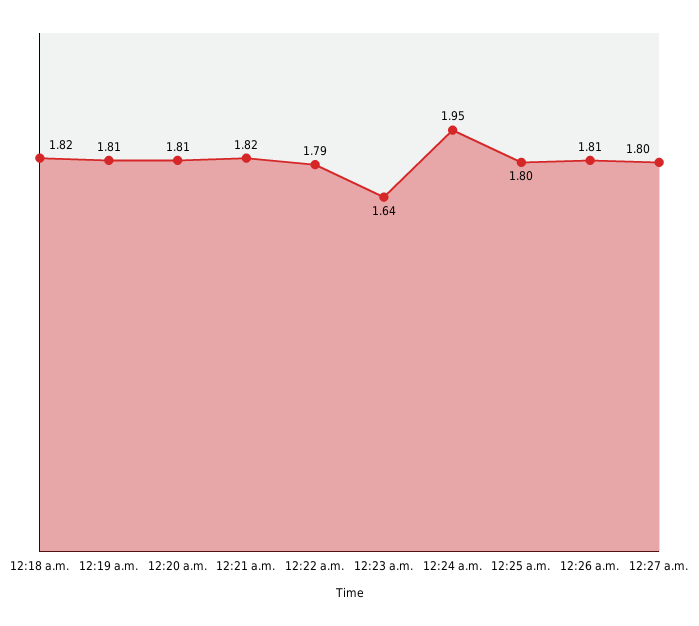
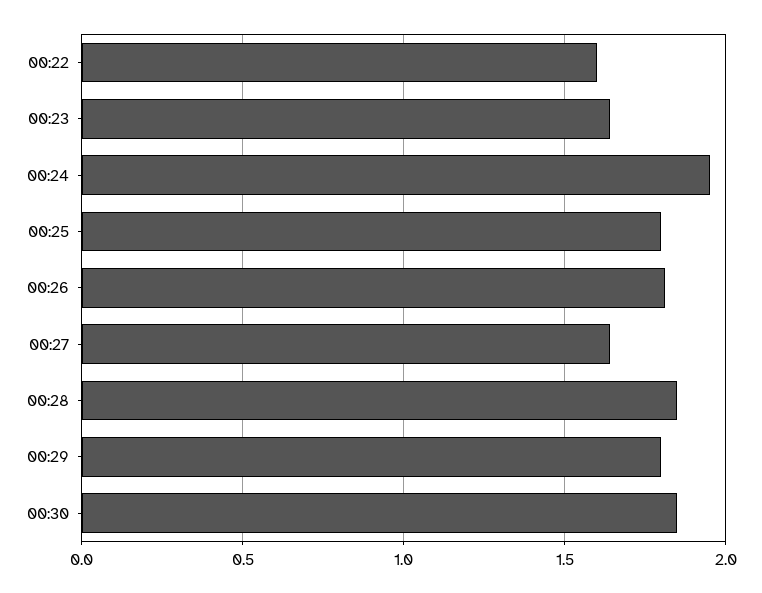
12:18 a.m.: 1.82 -> none
12:19 a.m.: 1.81 -> none
12:20 a.m.: 1.81 -> none
12:21 a.m.: 1.82 -> none
12:22 a.m.: 1.79 -> 1.6
12:27 a.m.: 1.8 -> 1.65
00:28: none -> 1.85
00:29: none -> 1.8
00:30: none -> 1.85

